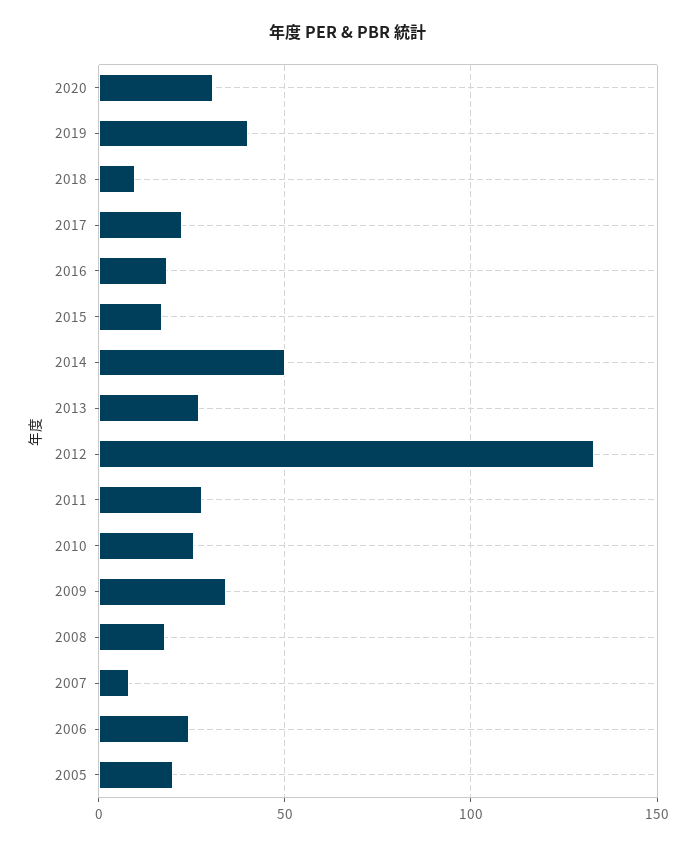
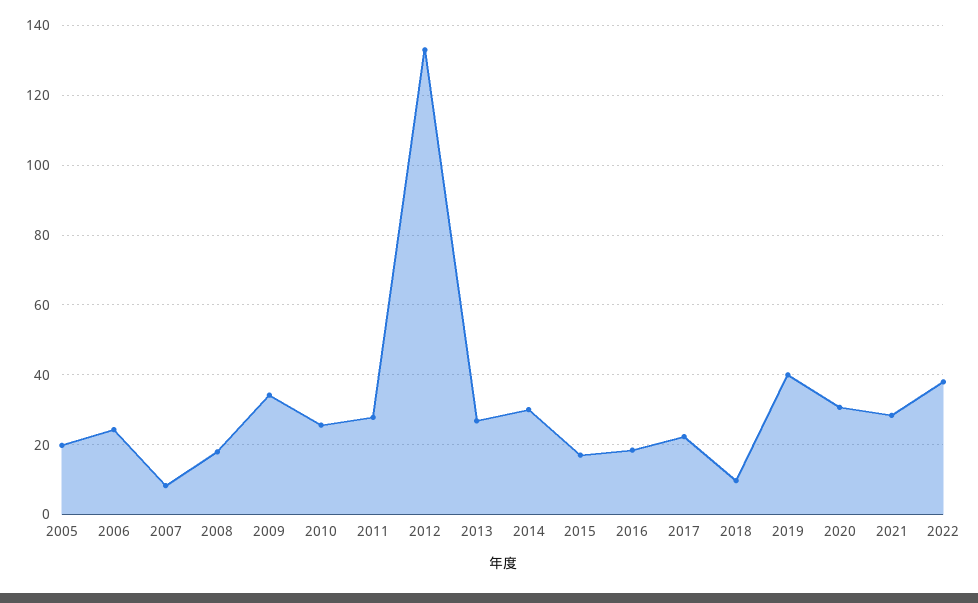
2014: 50 -> 30
2021: none -> 28
2022: none -> 38

